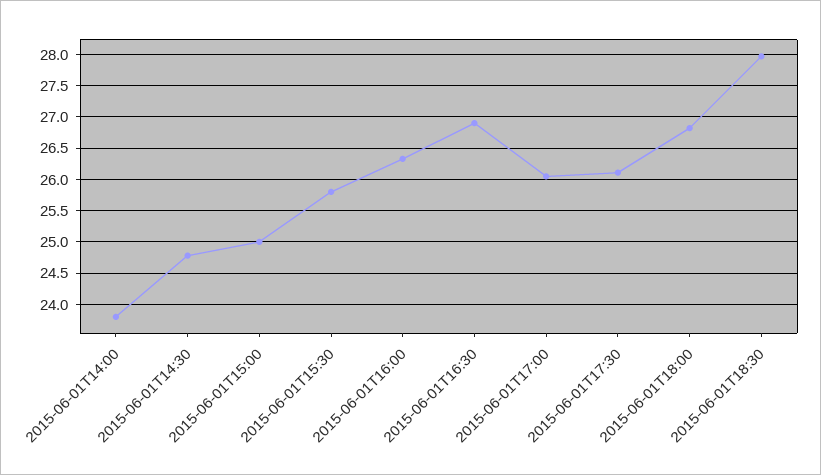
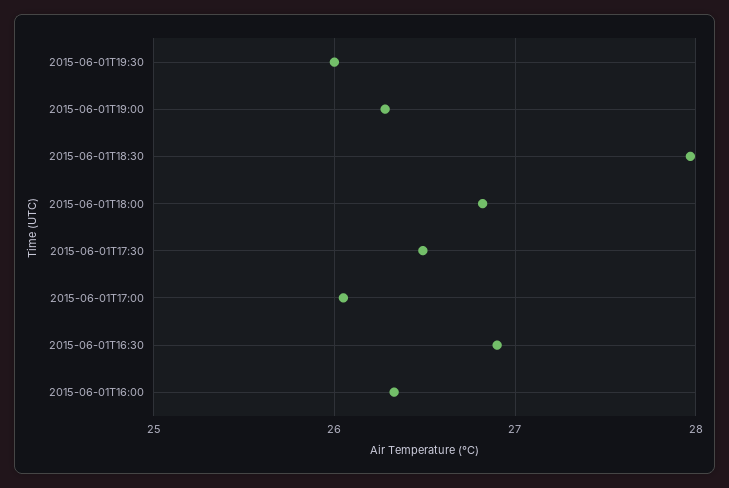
2015-06-01T14:00: 23.8 -> none
2015-06-01T14:30: 24.8 -> none
2015-06-01T15:00: 25 -> none
2015-06-01T15:30: 25.8 -> none
2015-06-01T17:30: 26.1 -> 26.5
2015-06-01T19:30: none -> 26
2015-06-01T19:00: none -> 26.3

